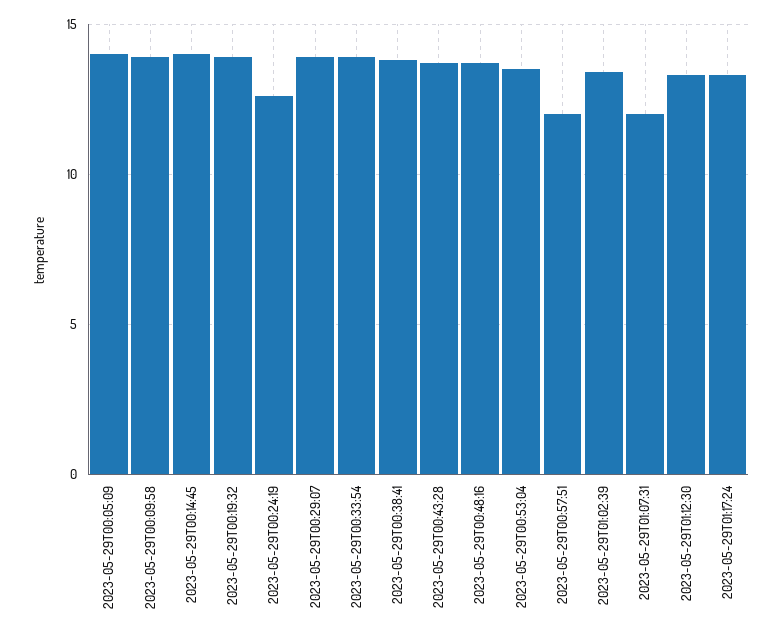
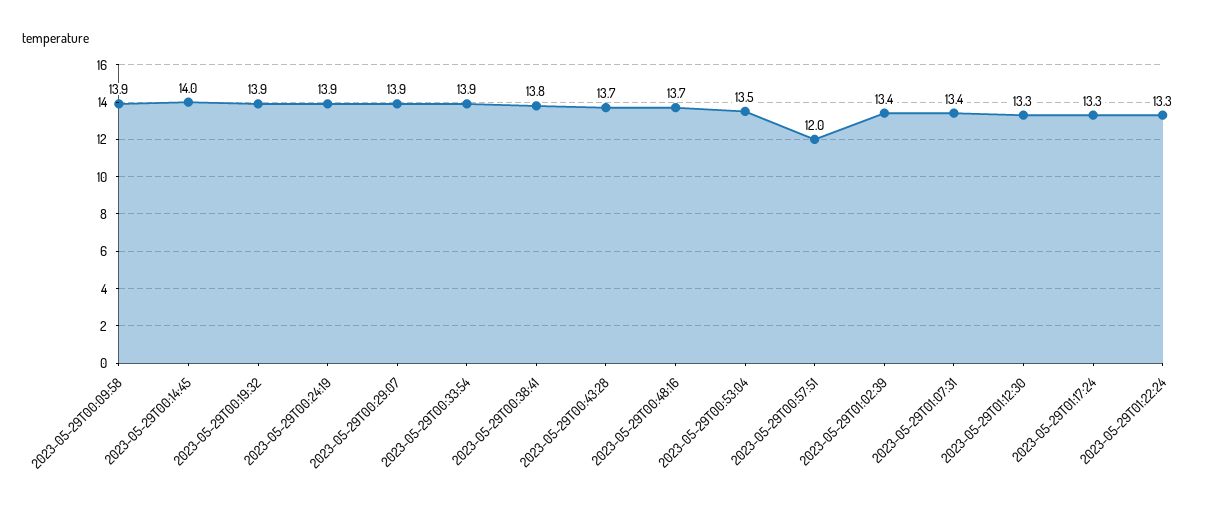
2023-05-29T00:05:09: 14 -> none
2023-05-29T00:24:19: 12.5 -> 13.9
2023-05-29T01:07:31: 12 -> 13.4
2023-05-29T01:22:24: none -> 13.3

